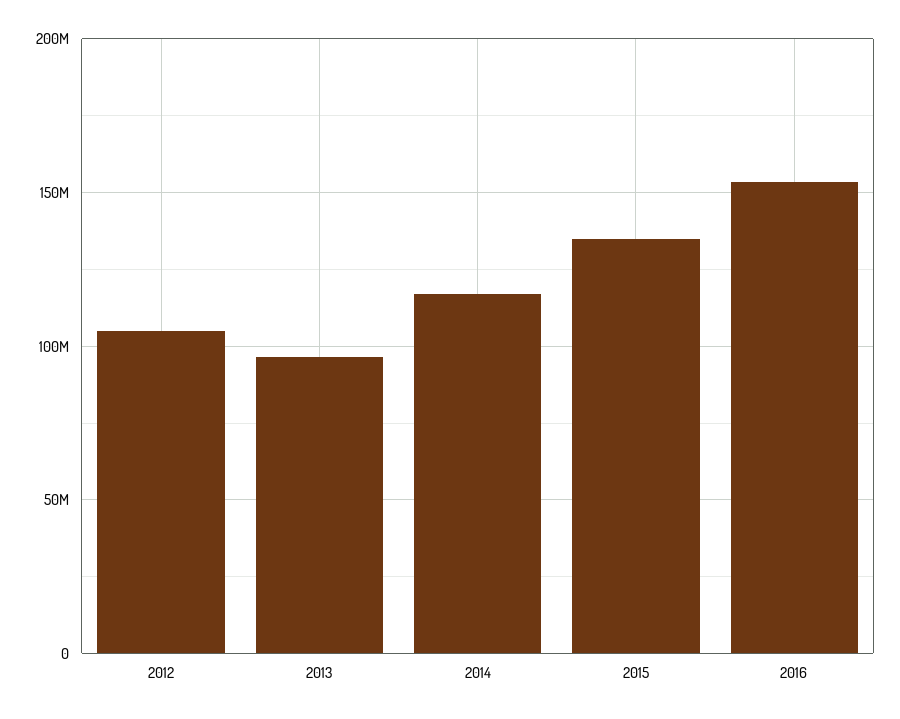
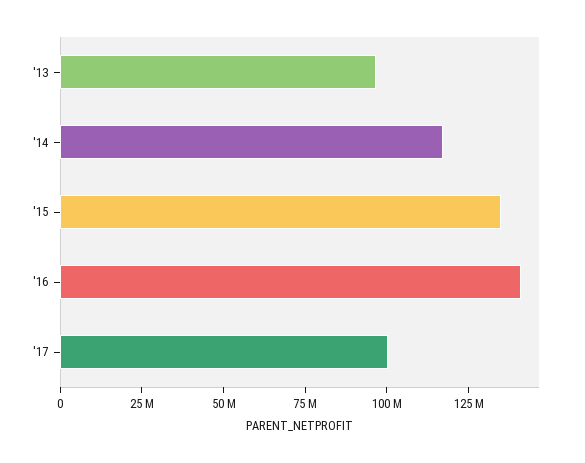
2012: 105000000 -> none
2016: 155000000 -> 140000000
'17: none -> 100000000

